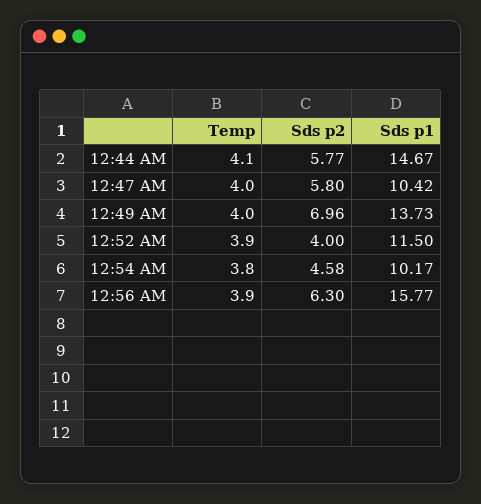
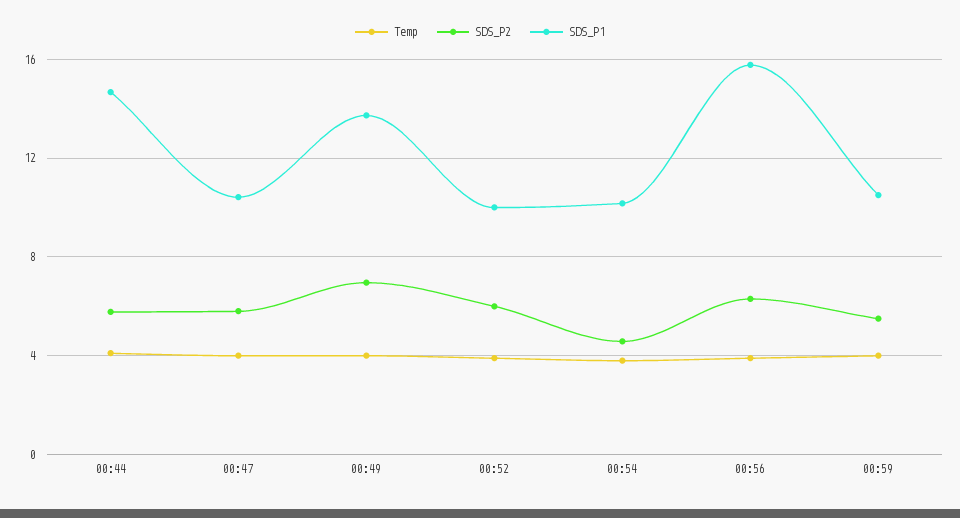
Sds p2, 12:52 AM: 4 -> 6
Sds p1, 12:52 AM: 11.5 -> 10
Temp, 00:59: none -> 4
Sds p2, 00:59: none -> 5.5
Sds p1, 00:59: none -> 10.5

